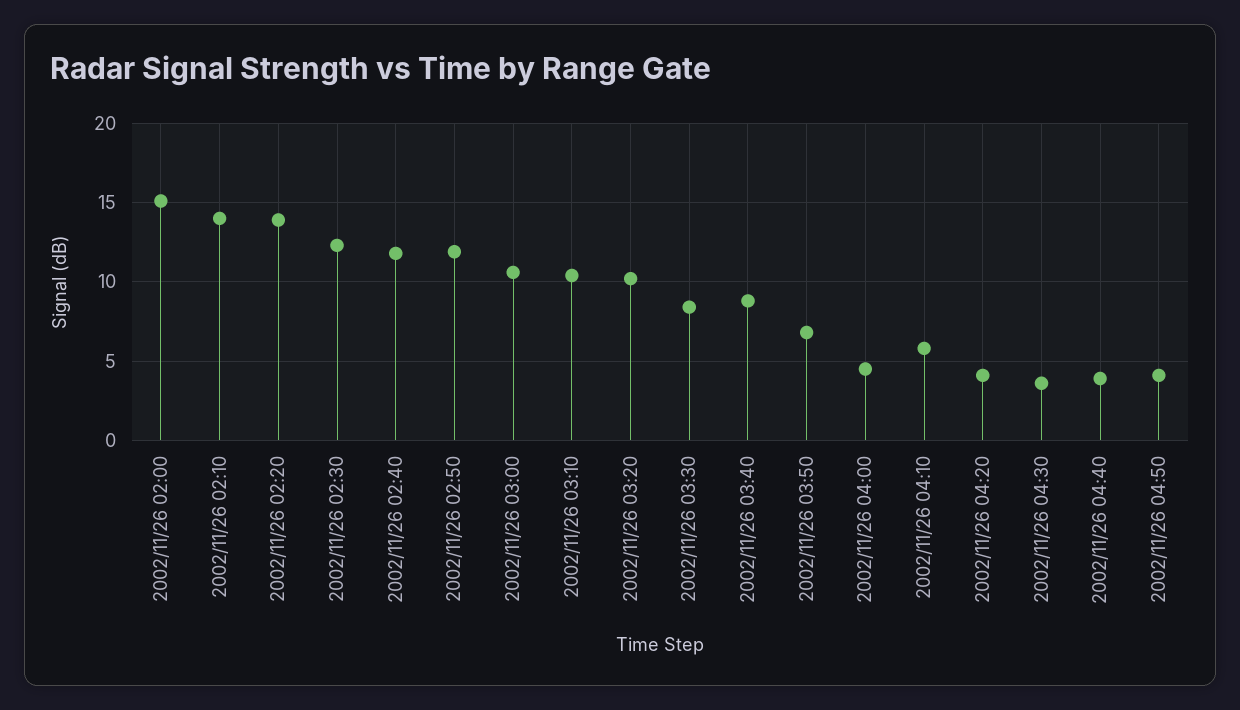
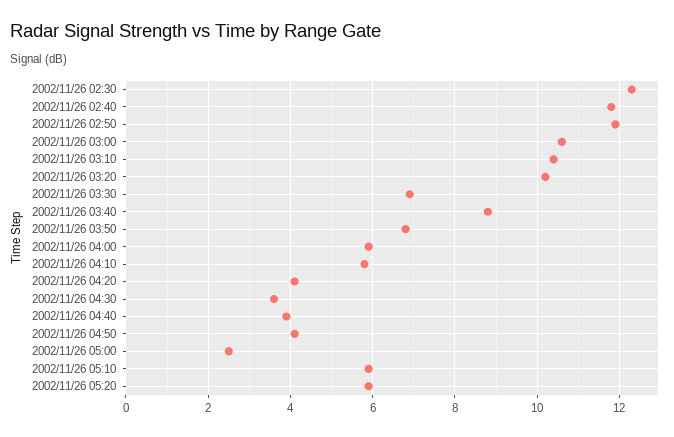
2002/11/26 02:00: 15 -> none
2002/11/26 02:10: 14 -> none
2002/11/26 02:20: 14 -> none
2002/11/26 03:30: 8.5 -> 7
2002/11/26 04:00: 4.5 -> 6
2002/11/26 05:00: none -> 2.5
2002/11/26 05:10: none -> 6
2002/11/26 05:20: none -> 6

